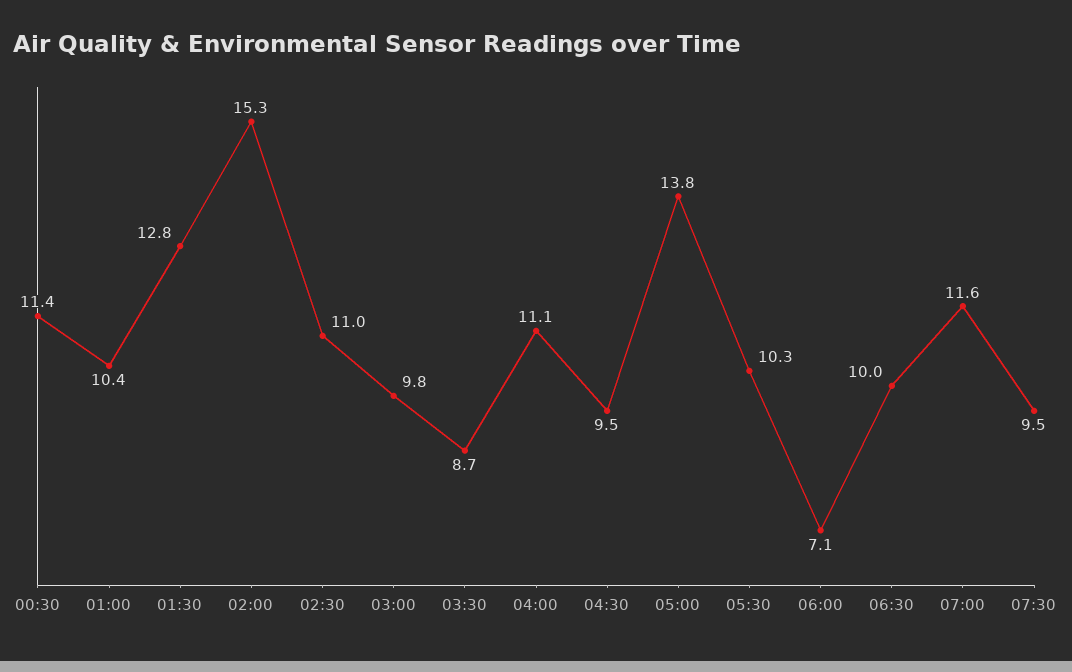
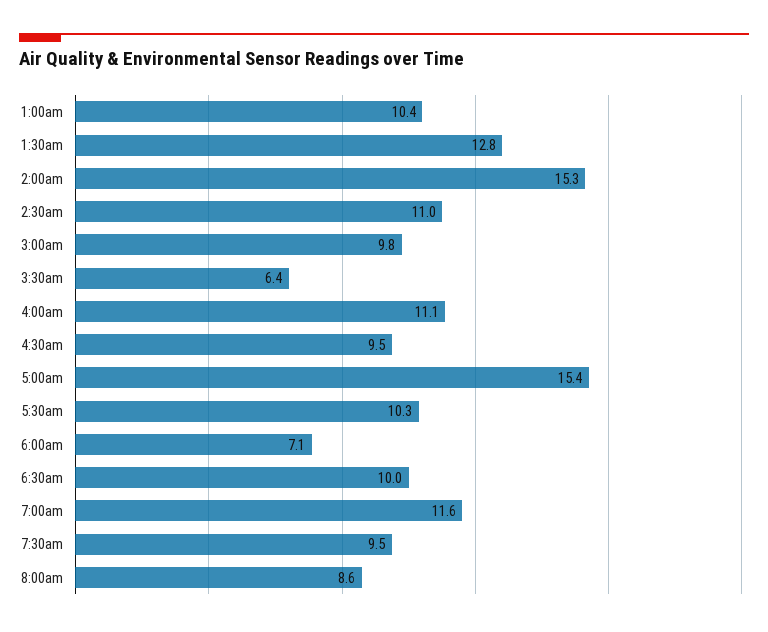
00:30: 11.4 -> none
03:30: 8.7 -> 6.4
05:00: 13.8 -> 15.4
8:00am: none -> 8.6

